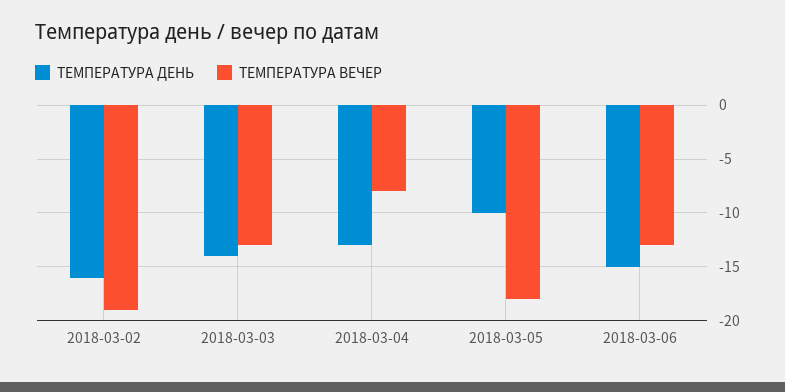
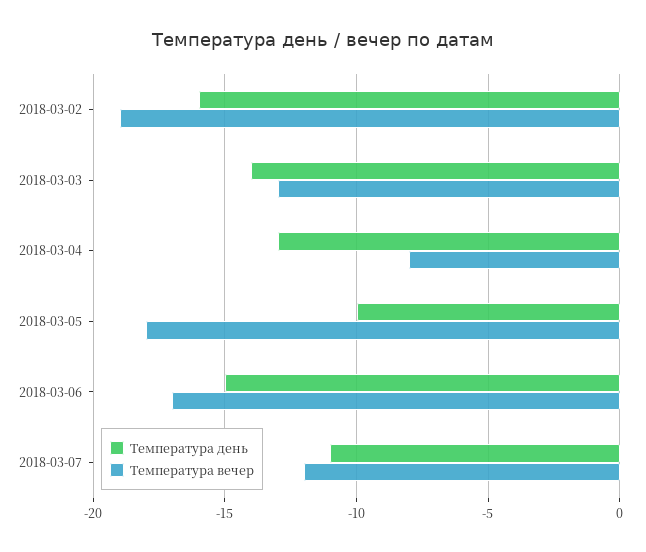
ТЕМПЕРАТУРА ВЕЧЕР, 2018-03-06: -13 -> -17
ТЕМПЕРАТУРА ДЕНЬ, 2018-03-07: none -> -11
ТЕМПЕРАТУРА ВЕЧЕР, 2018-03-07: none -> -12

